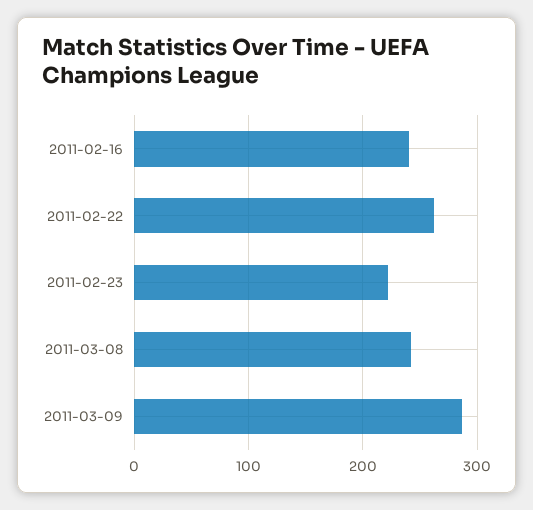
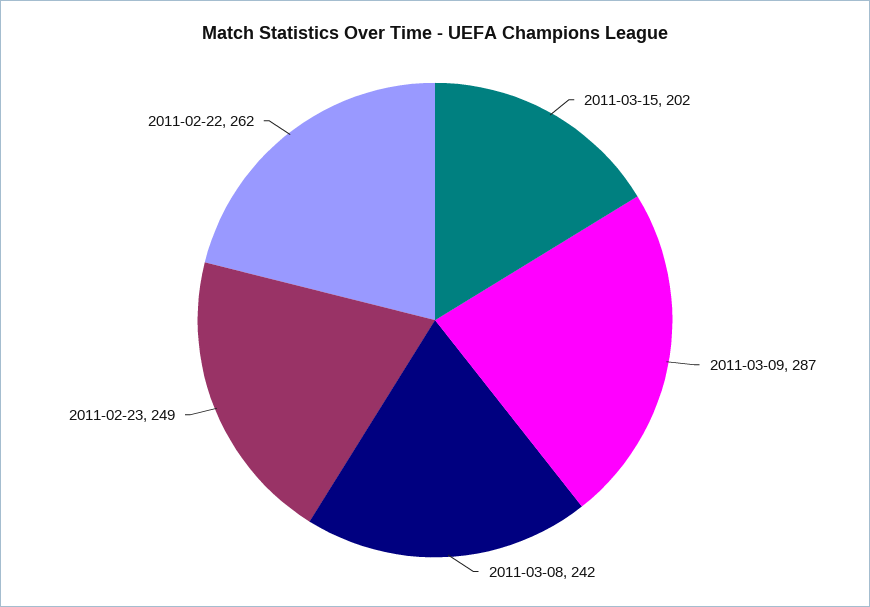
2011-02-16: 240 -> none
2011-02-23: 220 -> 249
2011-03-15: none -> 202

